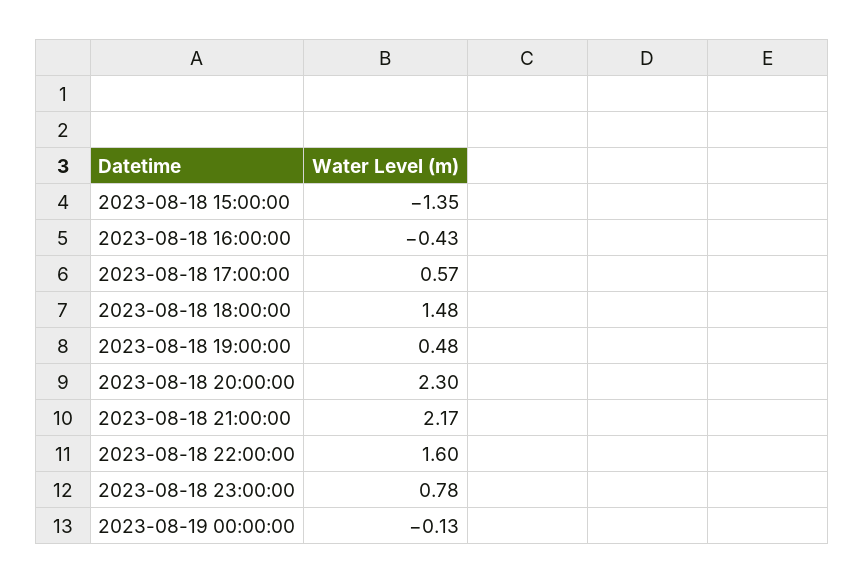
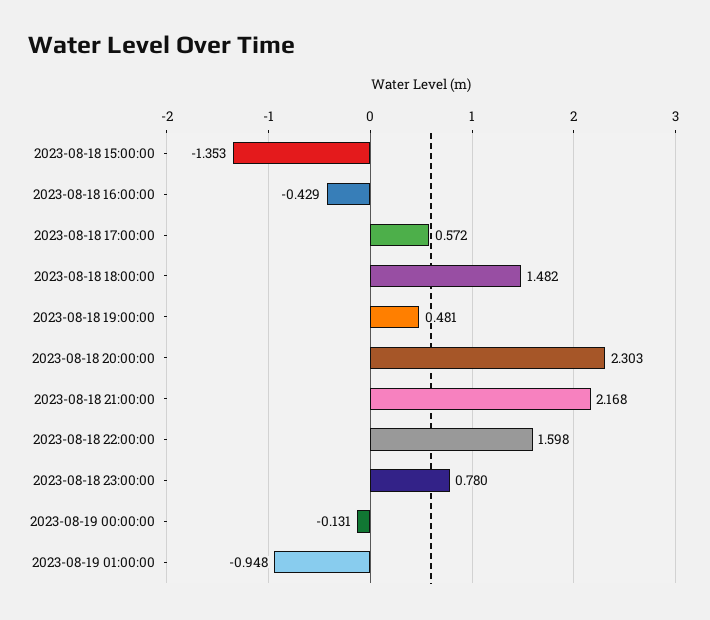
2023-08-19 01:00:00: none -> -0.948

